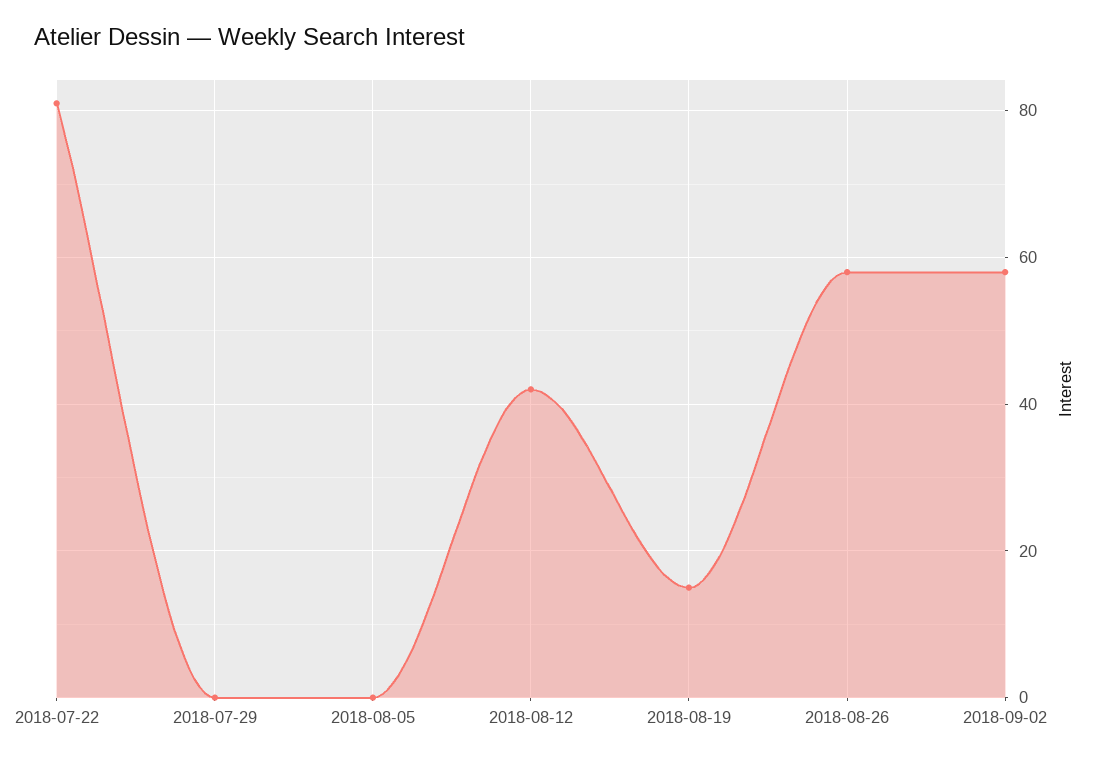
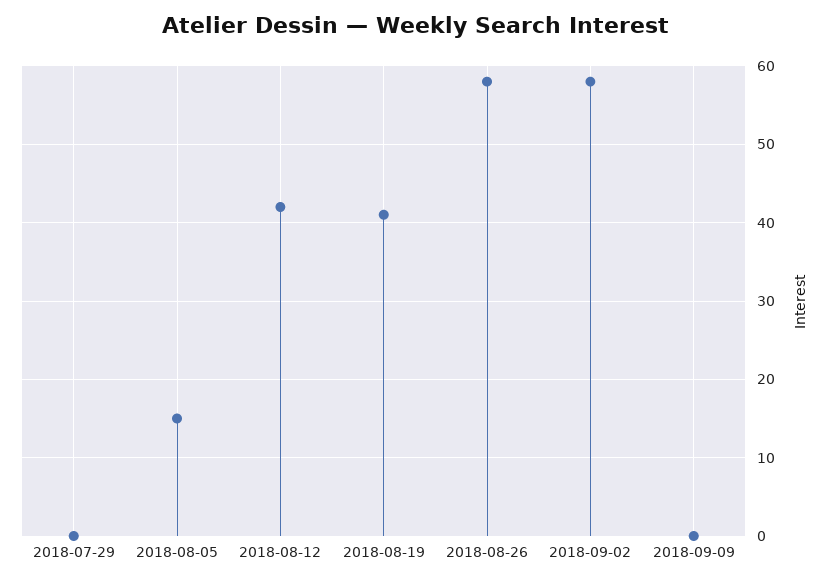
2018-07-22: 80 -> none
2018-08-05: 0 -> 15
2018-08-19: 15 -> 41
2018-09-09: none -> 0

